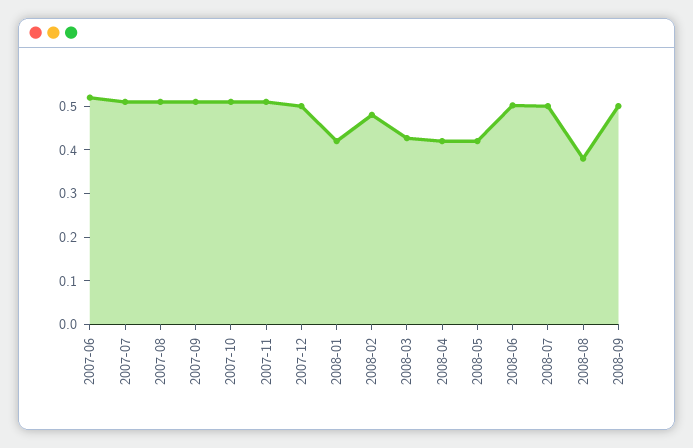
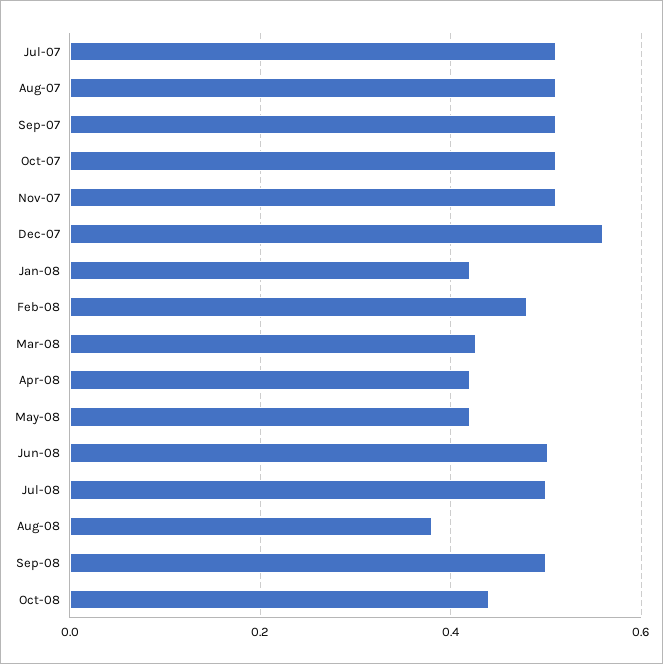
2007-06: 0.52 -> none
2007-12: 0.5 -> 0.56
Oct-08: none -> 0.44

